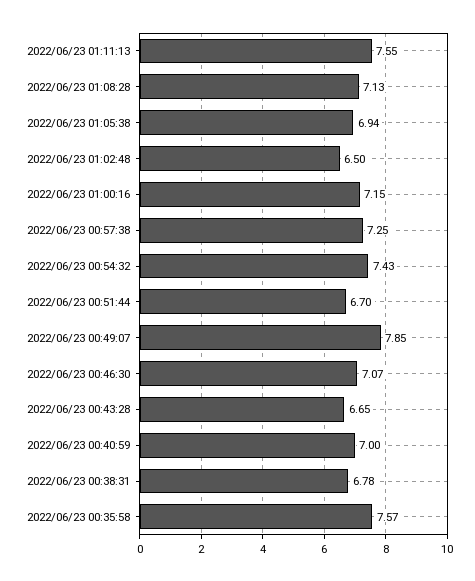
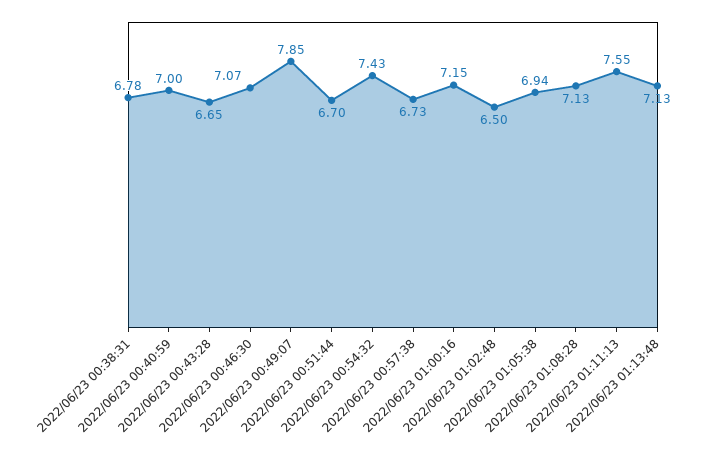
2022/06/23 00:57:38: 7.25 -> 6.73
2022/06/23 00:35:58: 7.57 -> none
2022/06/23 01:13:48: none -> 7.13

